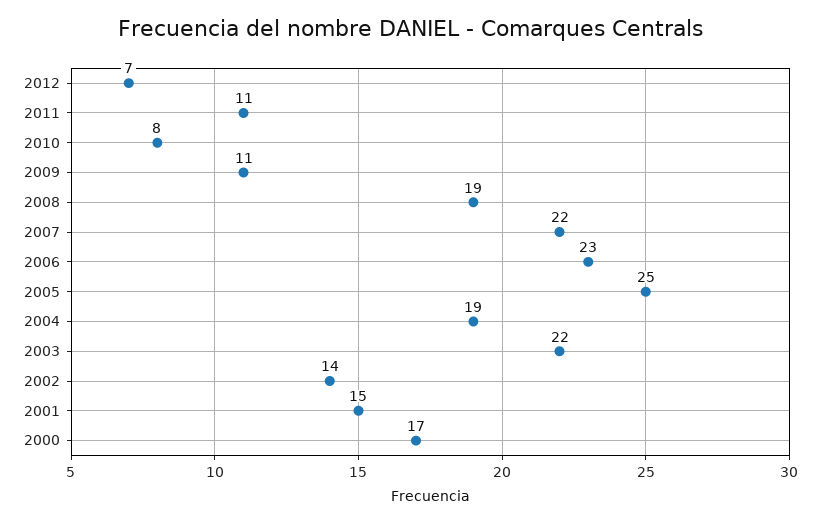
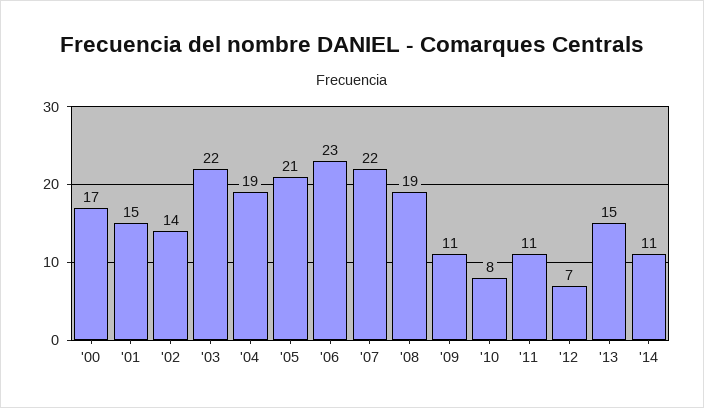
2005: 25 -> 21
'13: none -> 15
'14: none -> 11

